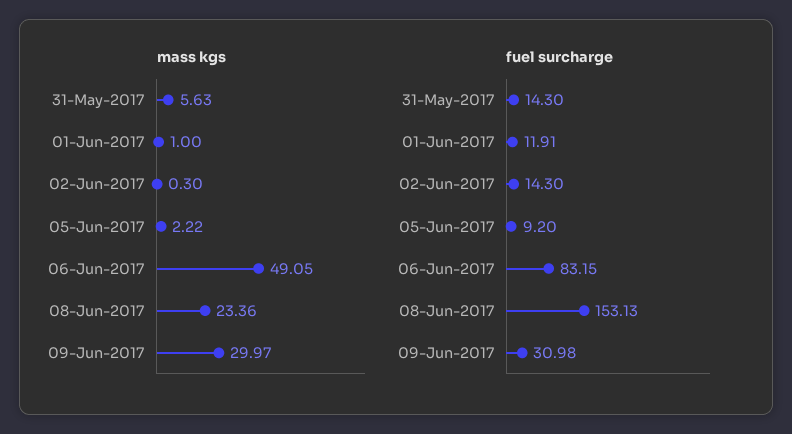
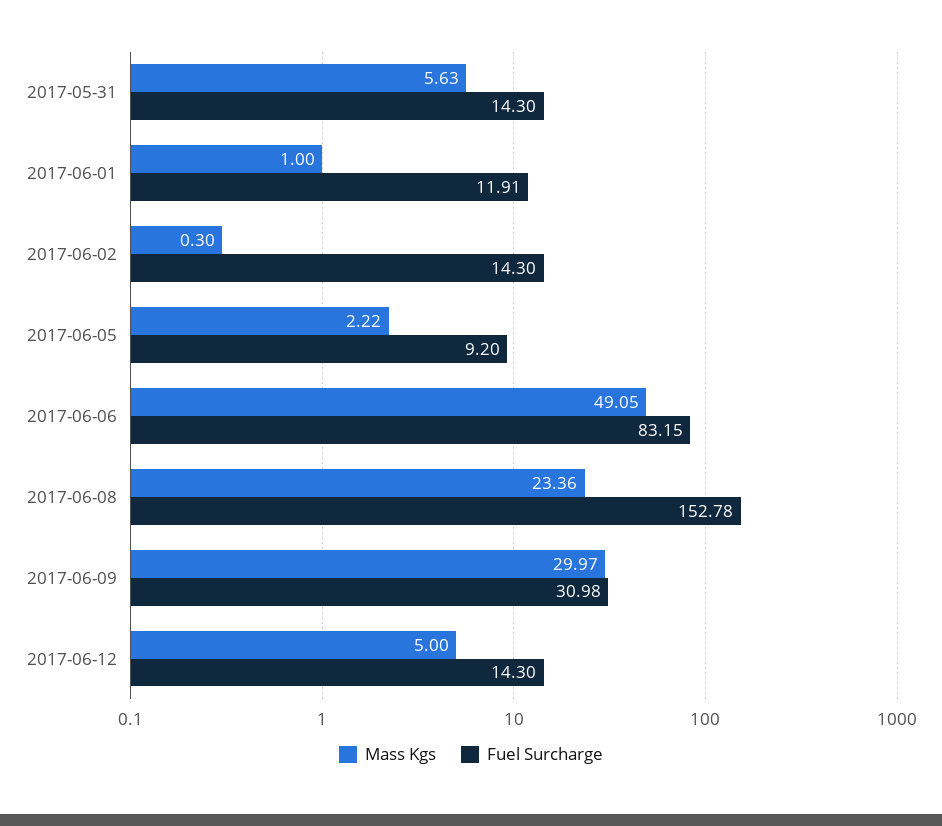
fuel surcharge, 08-Jun-2017: 153.13 -> 152.78
mass kgs, 2017-06-12: none -> 5
fuel surcharge, 2017-06-12: none -> 14.3

